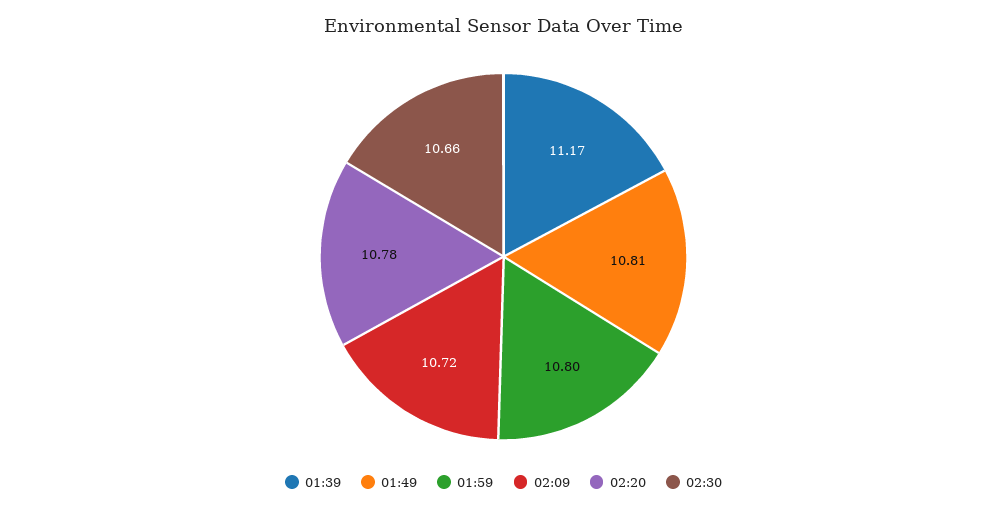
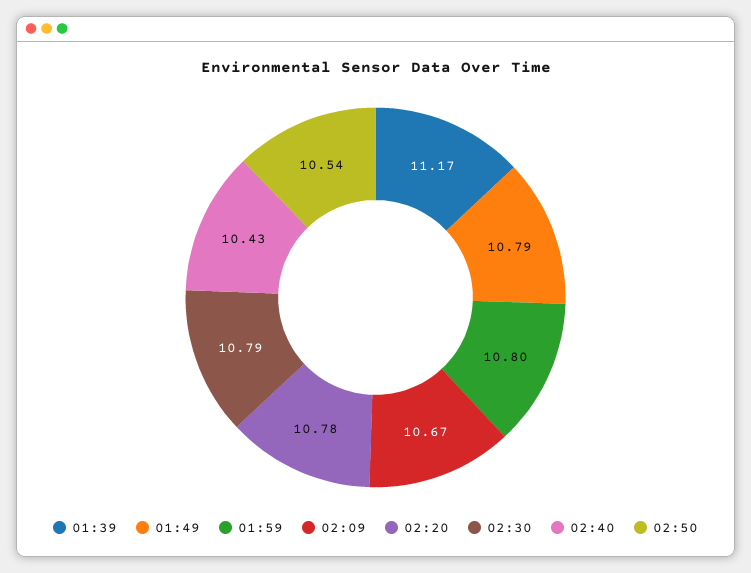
01:49: 10.81 -> 10.79
02:09: 10.72 -> 10.67
02:30: 10.66 -> 10.79
02:40: none -> 10.43
02:50: none -> 10.54

